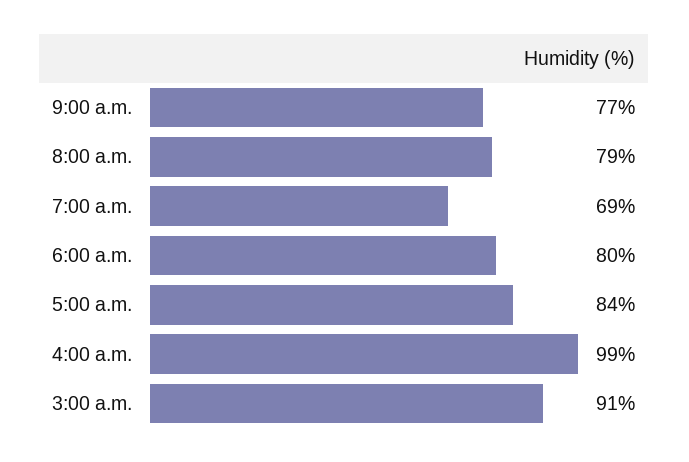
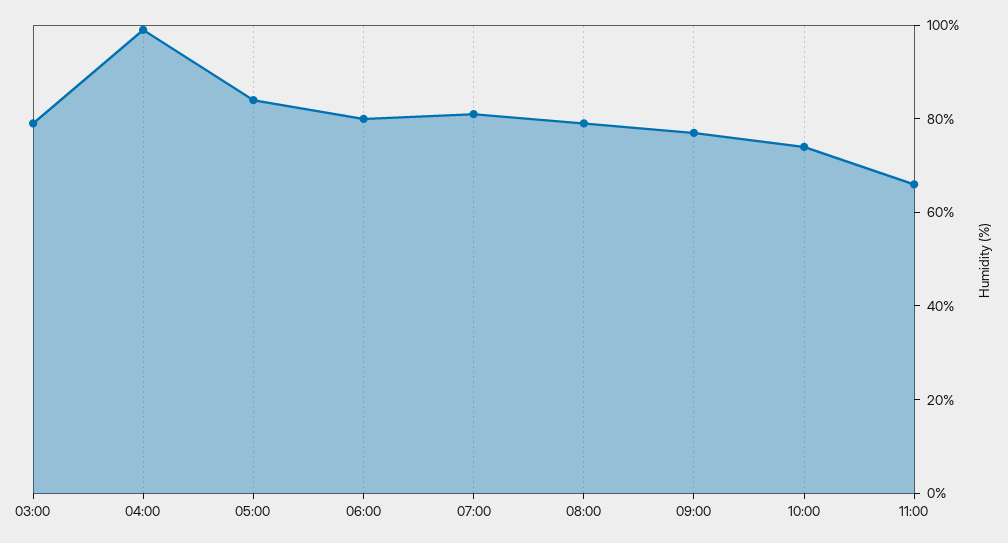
7:00 a.m.: 69 -> 80
3:00 a.m.: 91 -> 80
10:00: none -> 75
11:00: none -> 65

